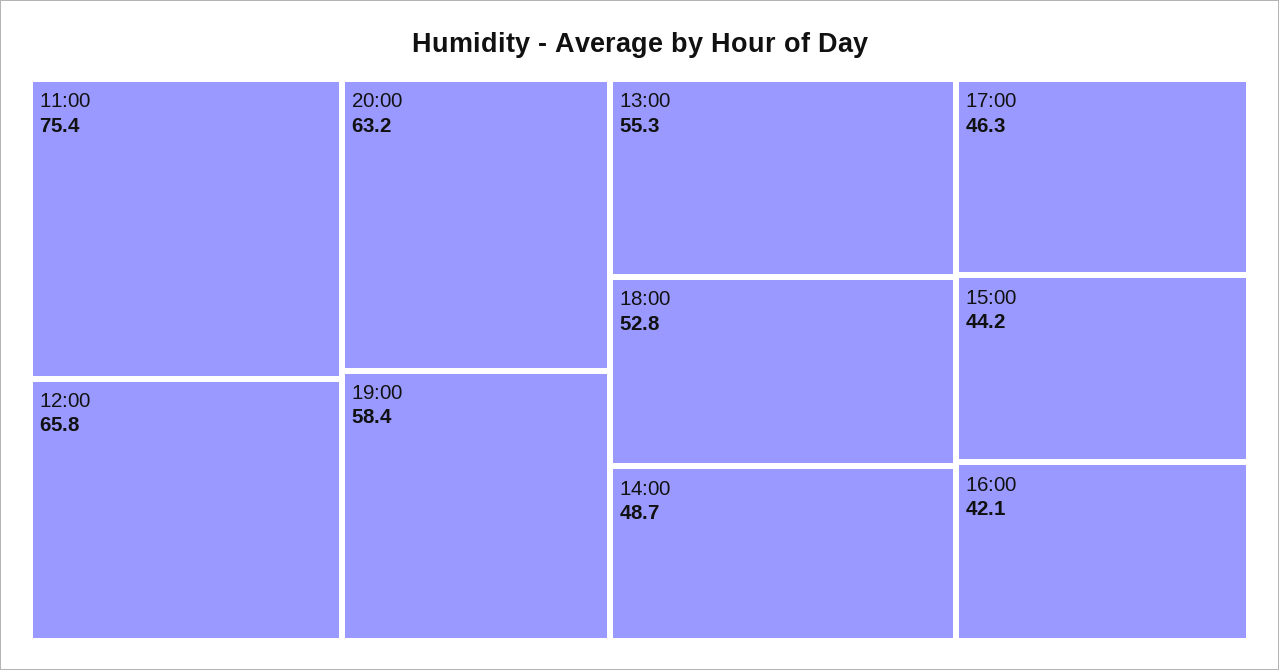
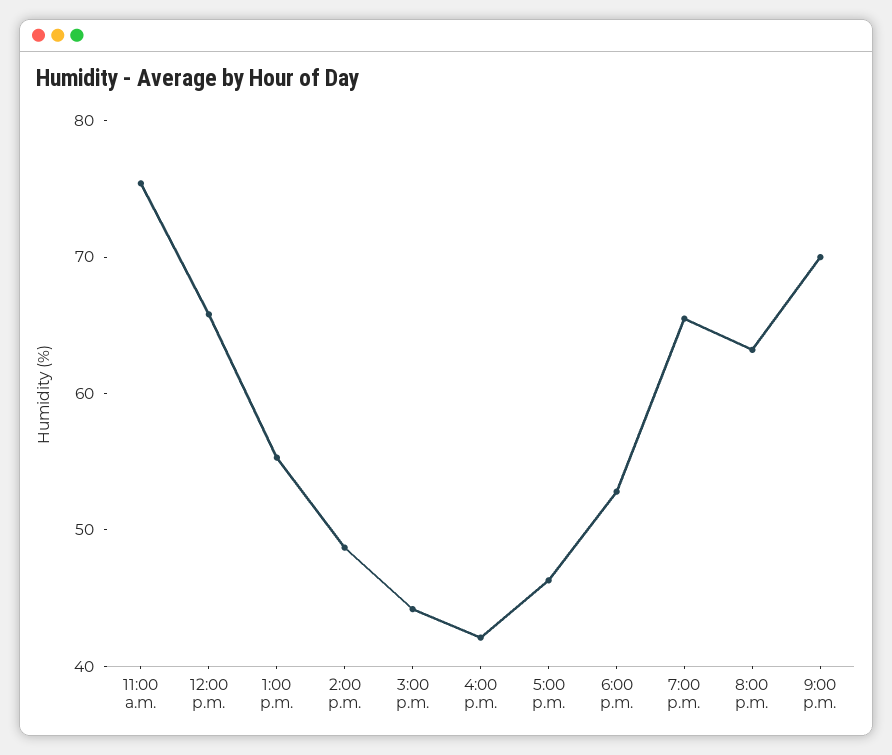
19:00: 58.4 -> 66
9:00 p.m.: none -> 70

